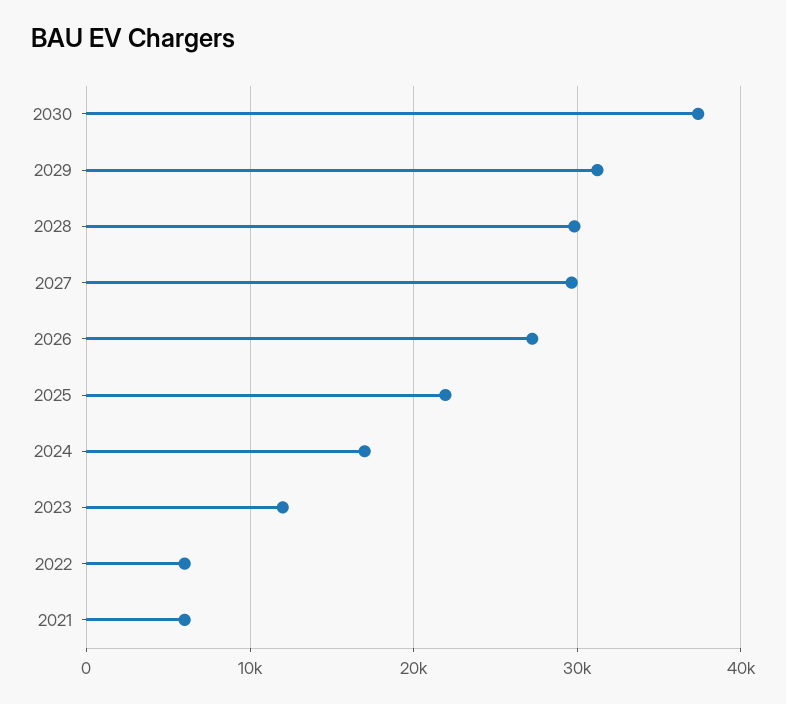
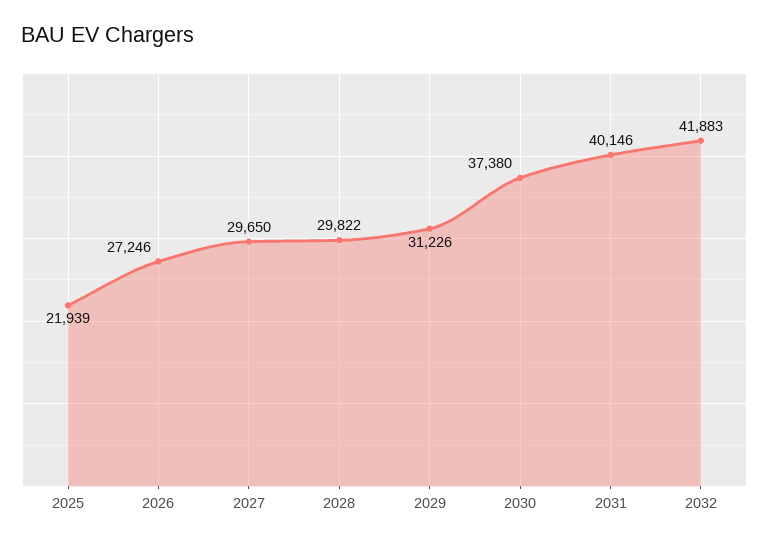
2024: 17000 -> none
2023: 12000 -> none
2022: 6000 -> none
2021: 6000 -> none
2031: none -> 40146
2032: none -> 41883

